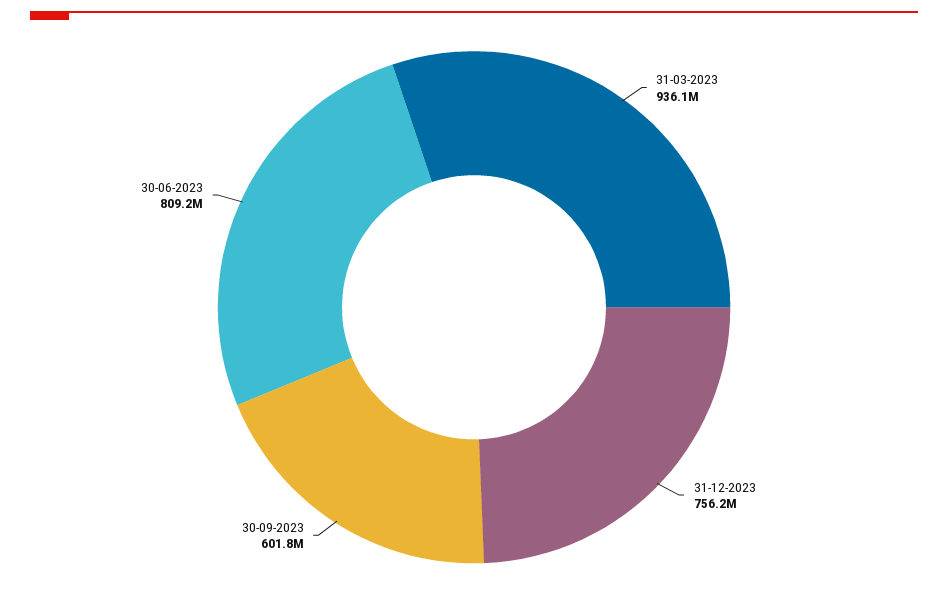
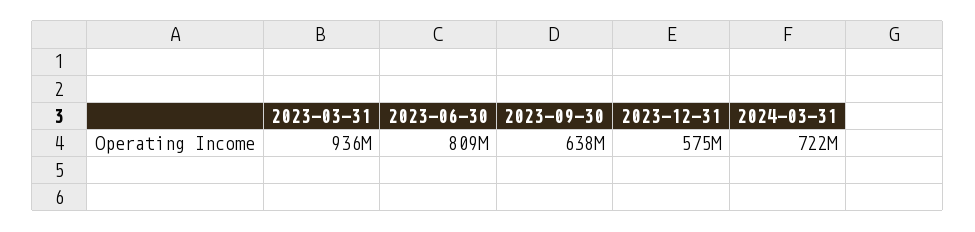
31-12-2023: 756200000 -> 575000000
30-09-2023: 601800000 -> 638000000
2024-03-31: none -> 722000000

